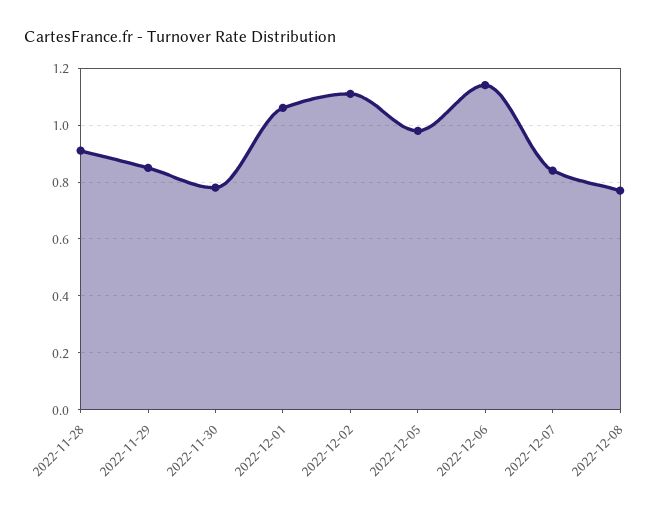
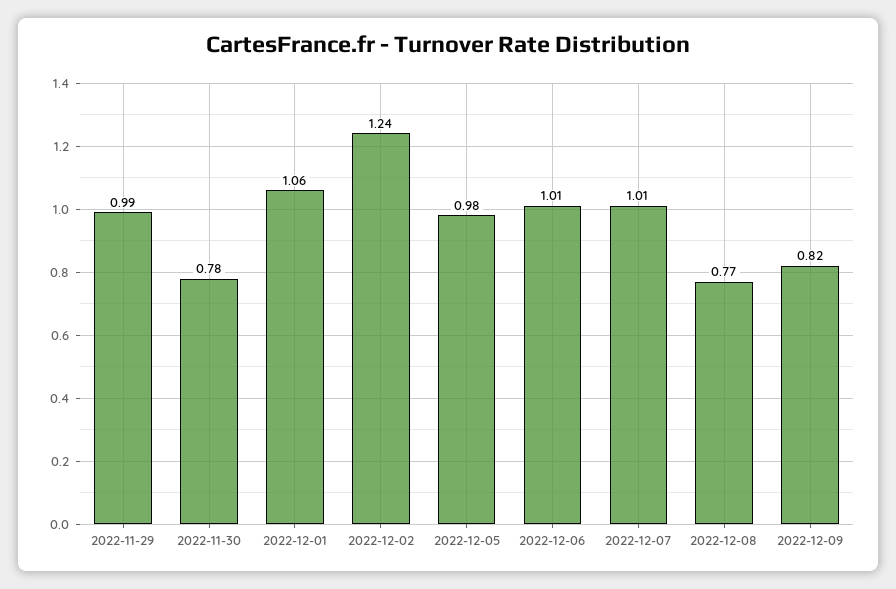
2022-11-28: 0.9 -> none
2022-11-29: 0.85 -> 0.99
2022-12-02: 1.1 -> 1.24
2022-12-06: 1.15 -> 1.01
2022-12-07: 0.85 -> 1.01
2022-12-09: none -> 0.82

